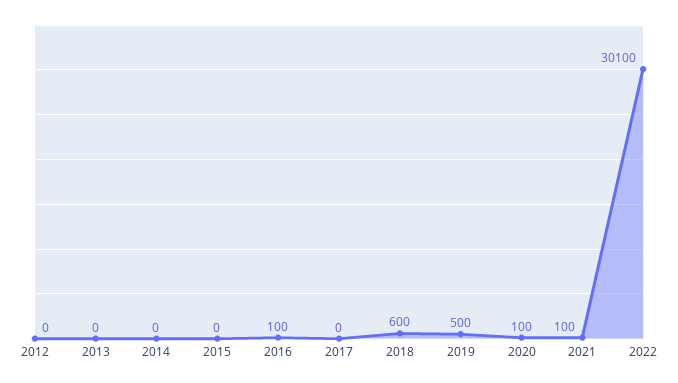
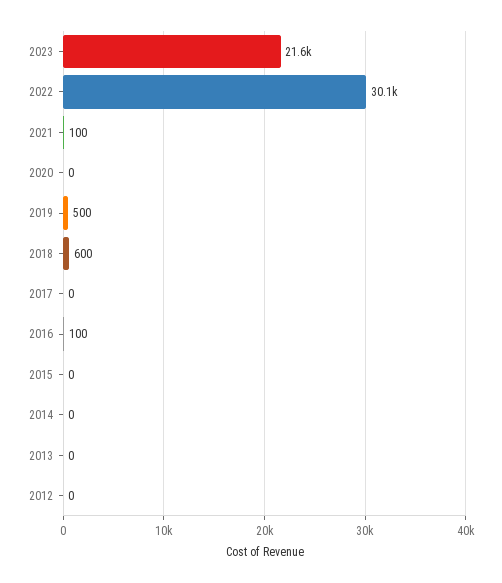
2020: 100 -> 0
2023: none -> 21600

